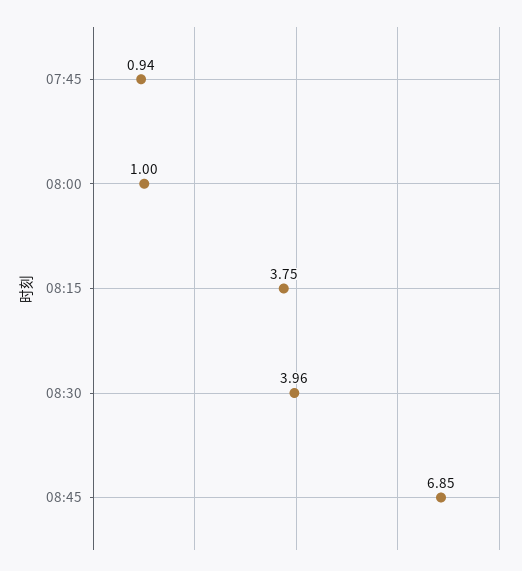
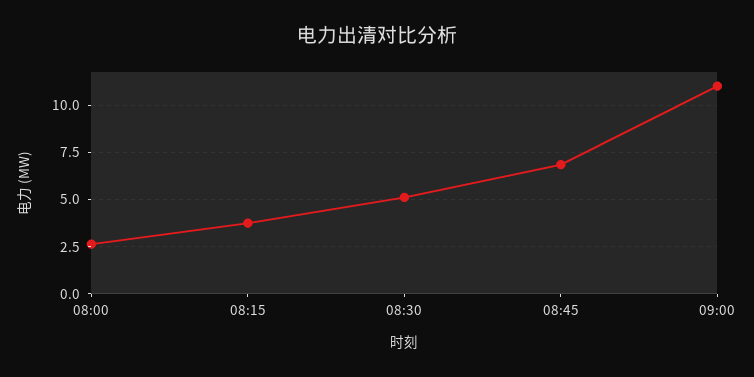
07:45: 0.94 -> none
08:00: 1 -> 2.5
08:30: 3.96 -> 5
09:00: none -> 11

